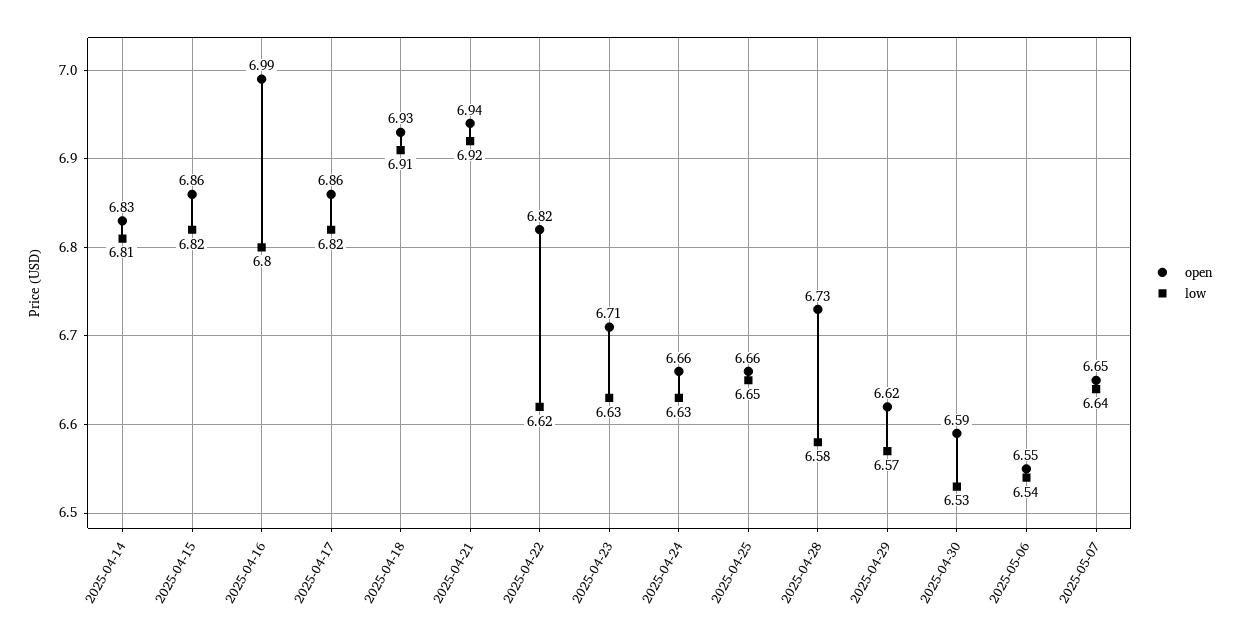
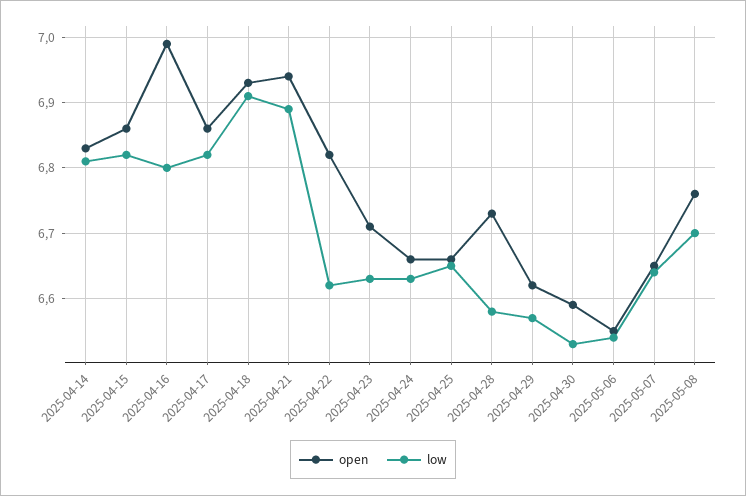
low, 2025-04-21: 6.92 -> 6.89
open, 2025-05-08: none -> 6.76
low, 2025-05-08: none -> 6.7

